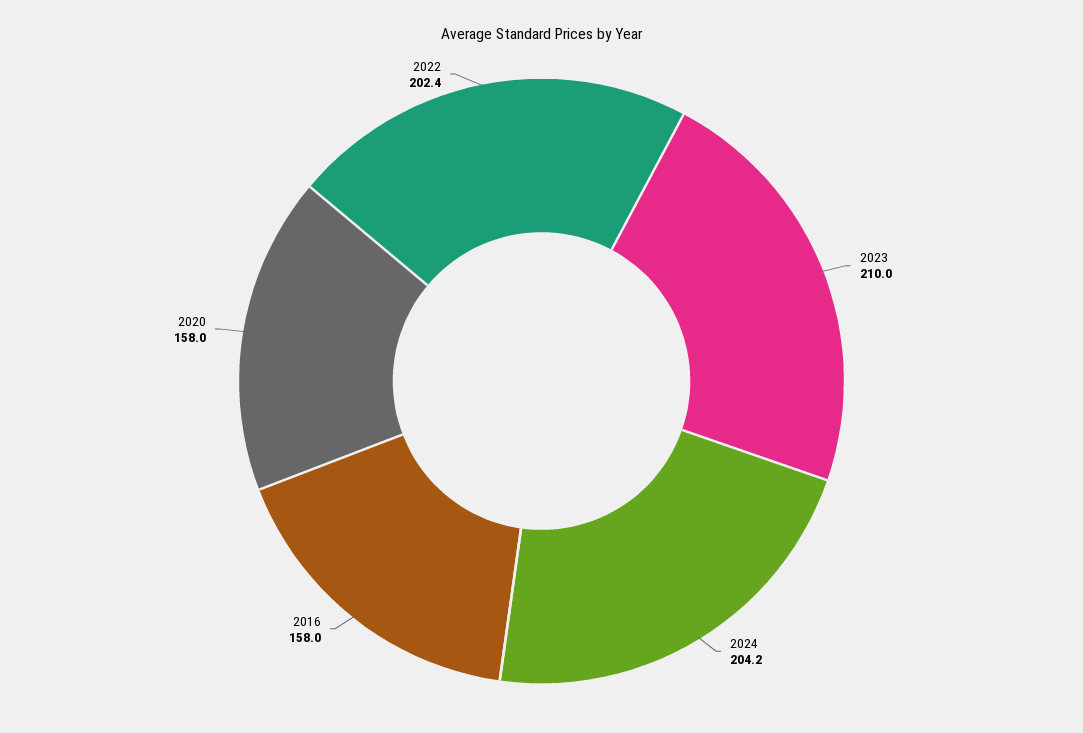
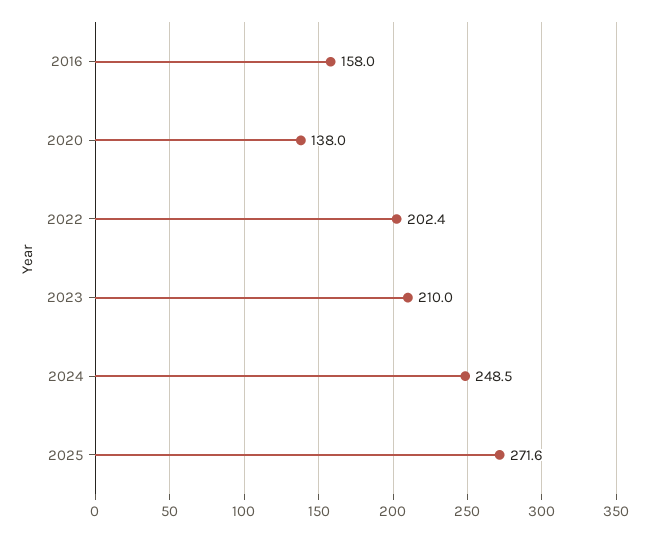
2024: 204.2 -> 248.5
2020: 158 -> 138
2025: none -> 271.6

